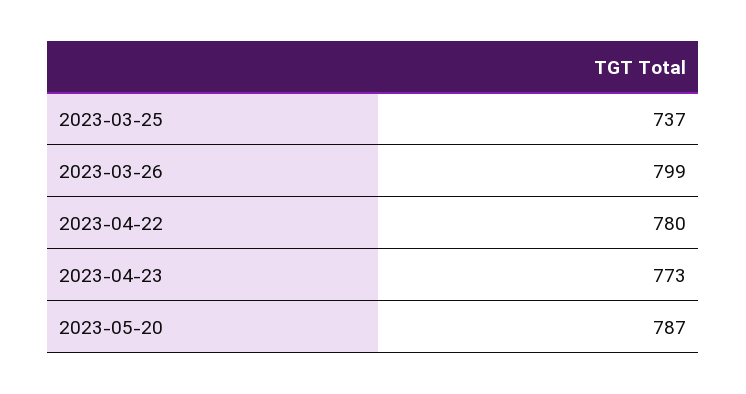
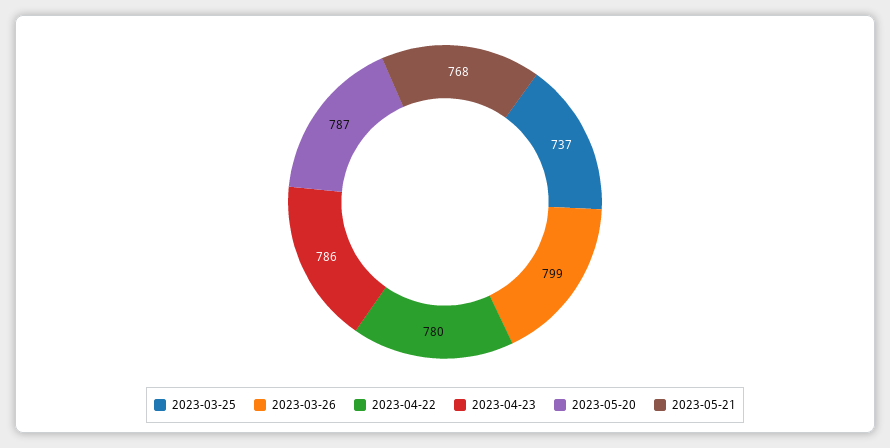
2023-04-23: 773 -> 786
2023-05-21: none -> 768

